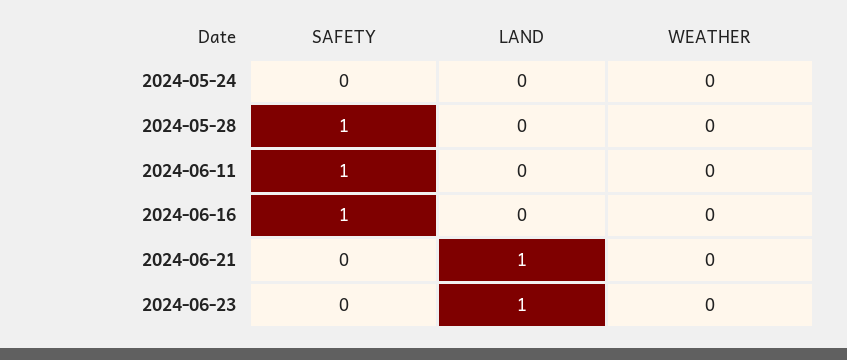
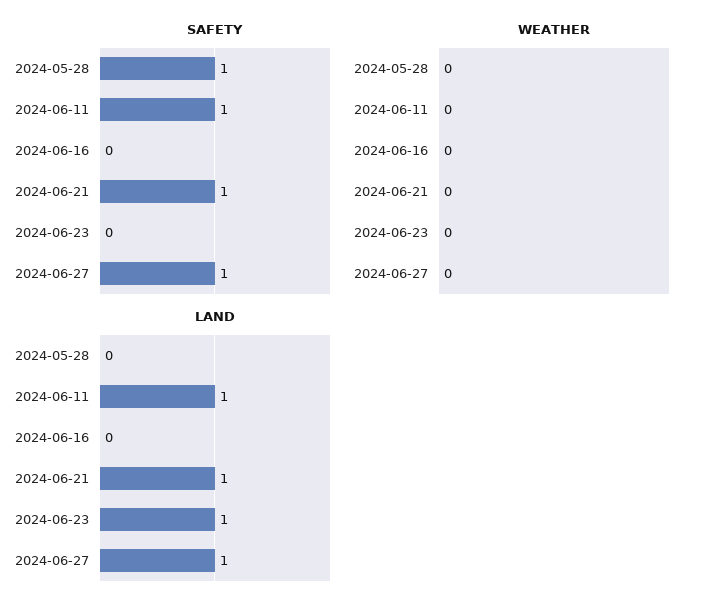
SAFETY, 2024-05-24: 0 -> none
LAND, 2024-05-24: 0 -> none
WEATHER, 2024-05-24: 0 -> none
LAND, 2024-06-11: 0 -> 1
SAFETY, 2024-06-16: 1 -> 0
SAFETY, 2024-06-21: 0 -> 1
SAFETY, 2024-06-27: none -> 1
WEATHER, 2024-06-27: none -> 0
LAND, 2024-06-27: none -> 1

